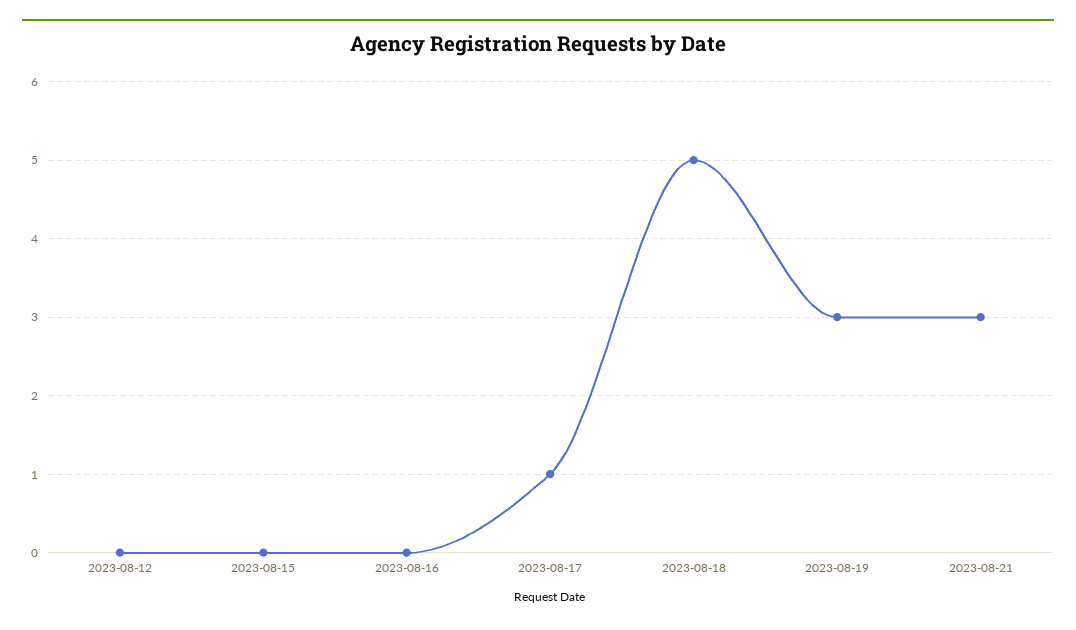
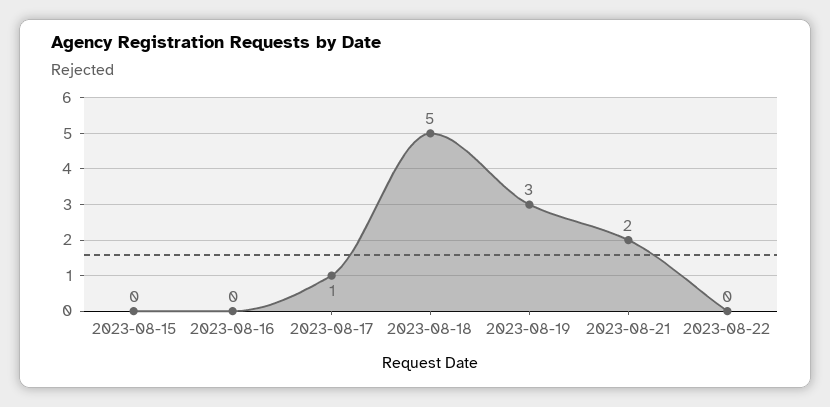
2023-08-12: 0 -> none
2023-08-21: 3 -> 2
2023-08-22: none -> 0

